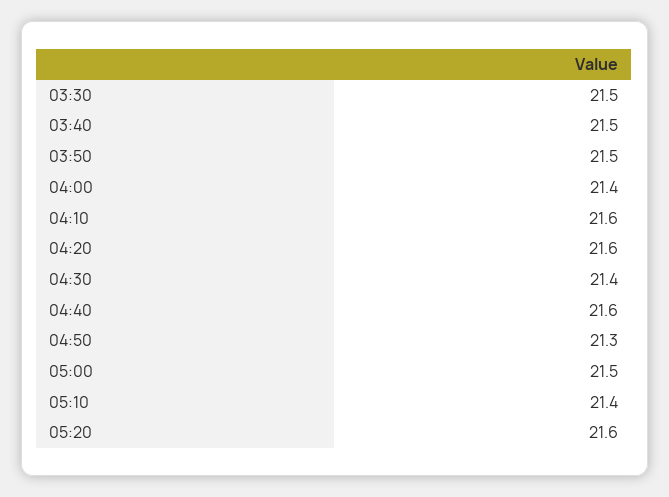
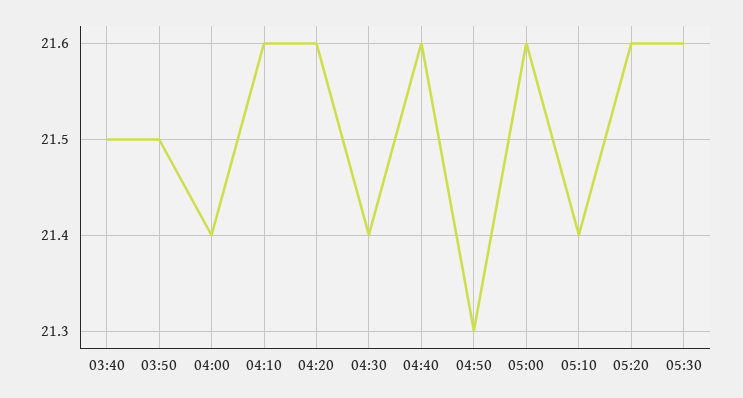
03:30: 21.5 -> none
05:00: 21.5 -> 21.6
05:30: none -> 21.6

